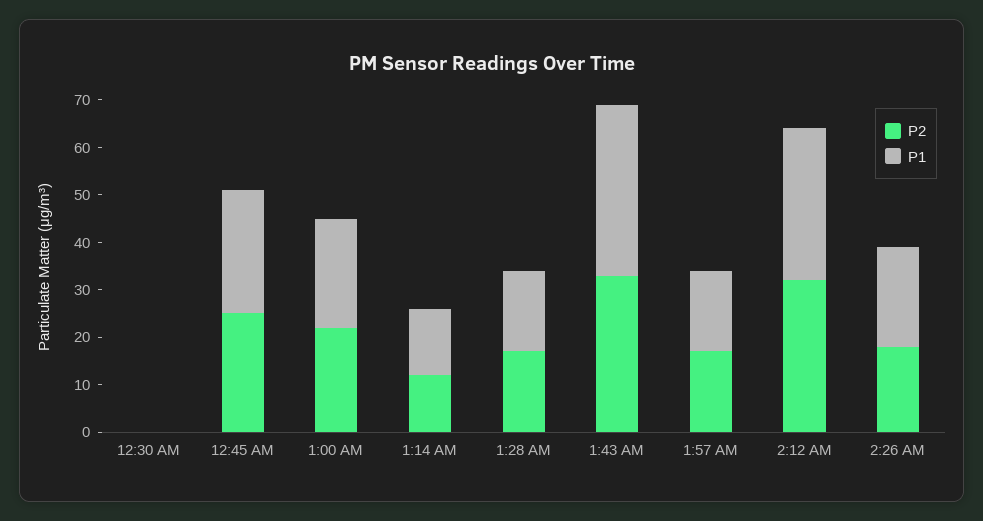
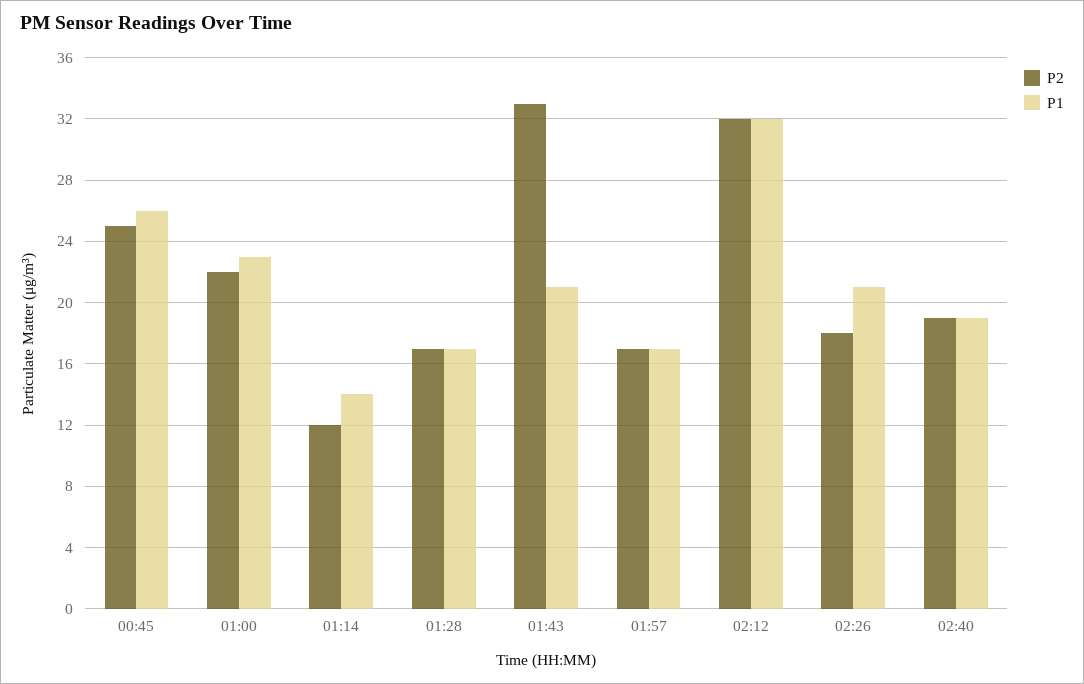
P2, 12:30 AM: 0 -> none
P1, 12:30 AM: 0 -> none
P1, 1:43 AM: 35 -> 21
P2, 02:40: none -> 19
P1, 02:40: none -> 19

